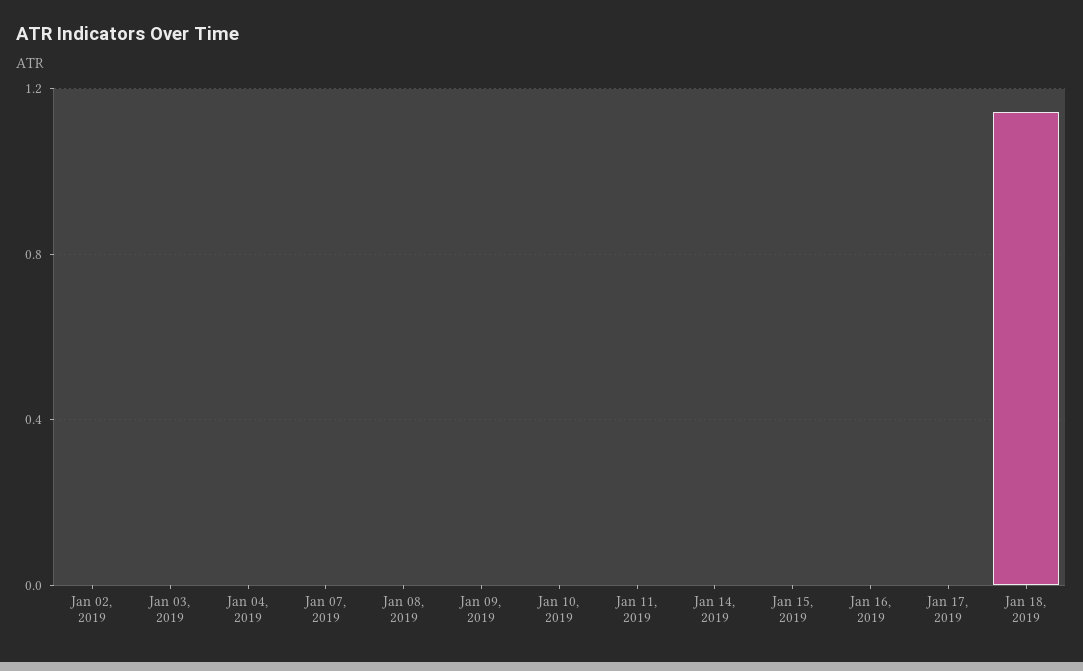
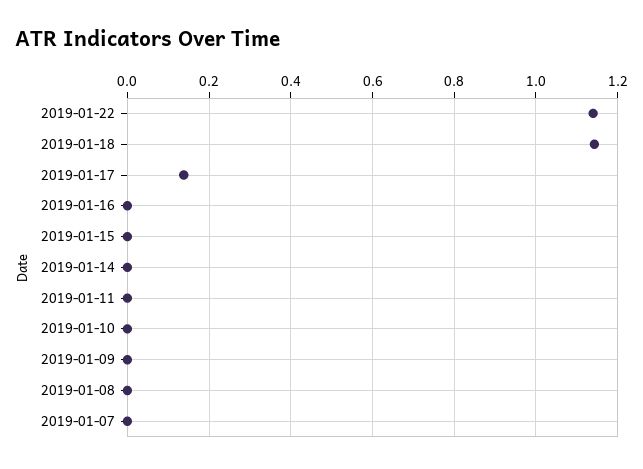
Jan 02, 2019: 0 -> none
Jan 03, 2019: 0 -> none
Jan 04, 2019: 0 -> none
Jan 17, 2019: 0 -> 0.14
2019-01-22: none -> 1.14

